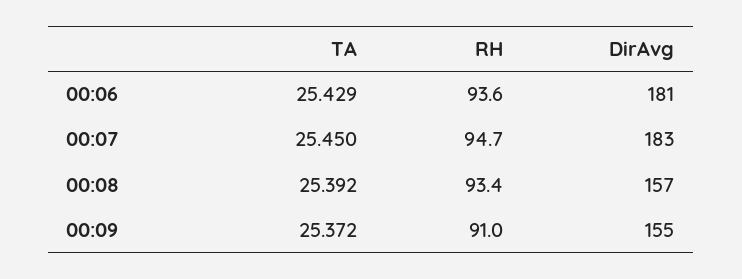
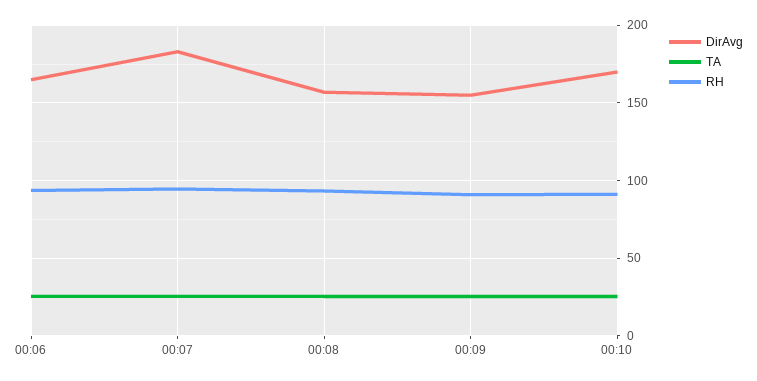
DirAvg, 00:06: 181 -> 165
DirAvg, 00:10: none -> 170
TA, 00:10: none -> 25
RH, 00:10: none -> 90

